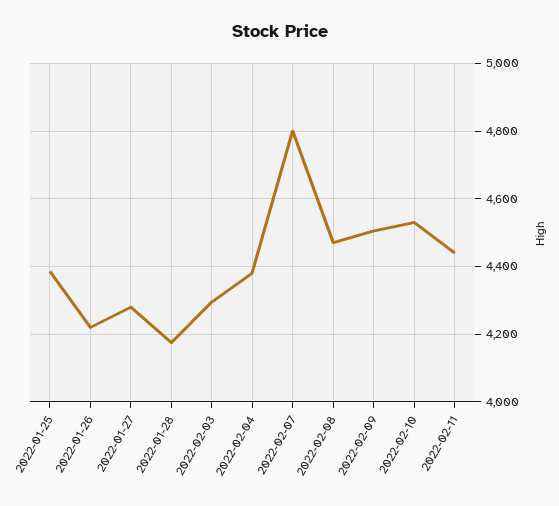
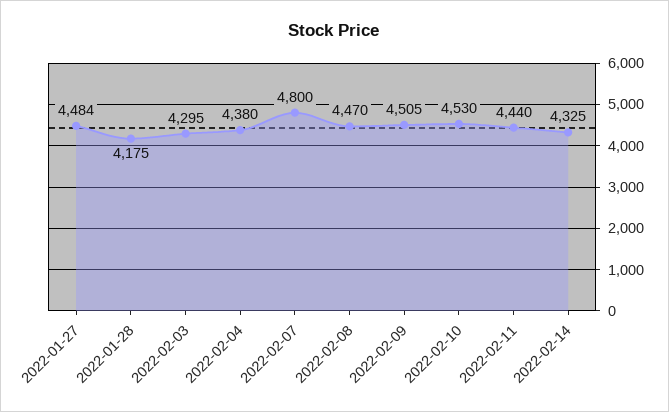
2022-01-25: 4380 -> none
2022-01-26: 4220 -> none
2022-01-27: 4280 -> 4484
2022-02-14: none -> 4325

